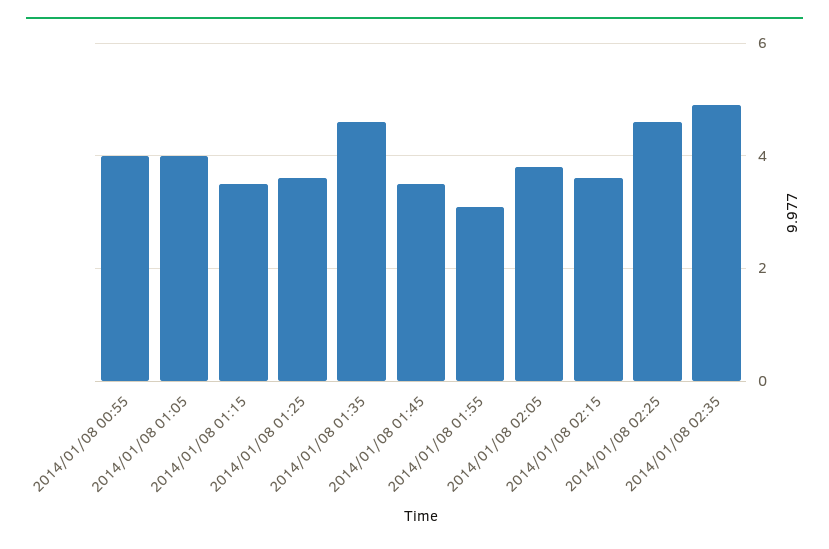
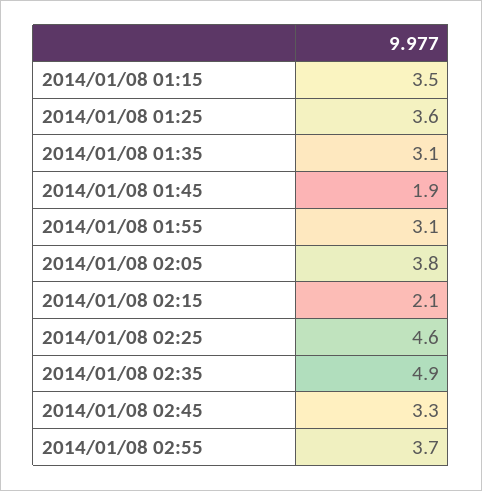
2014/01/08 00:55: 4 -> none
2014/01/08 01:05: 4 -> none
2014/01/08 01:35: 4.5 -> 3.1
2014/01/08 01:45: 3.5 -> 1.9
2014/01/08 02:15: 3.5 -> 2.1
2014/01/08 02:45: none -> 3.3
2014/01/08 02:55: none -> 3.7

